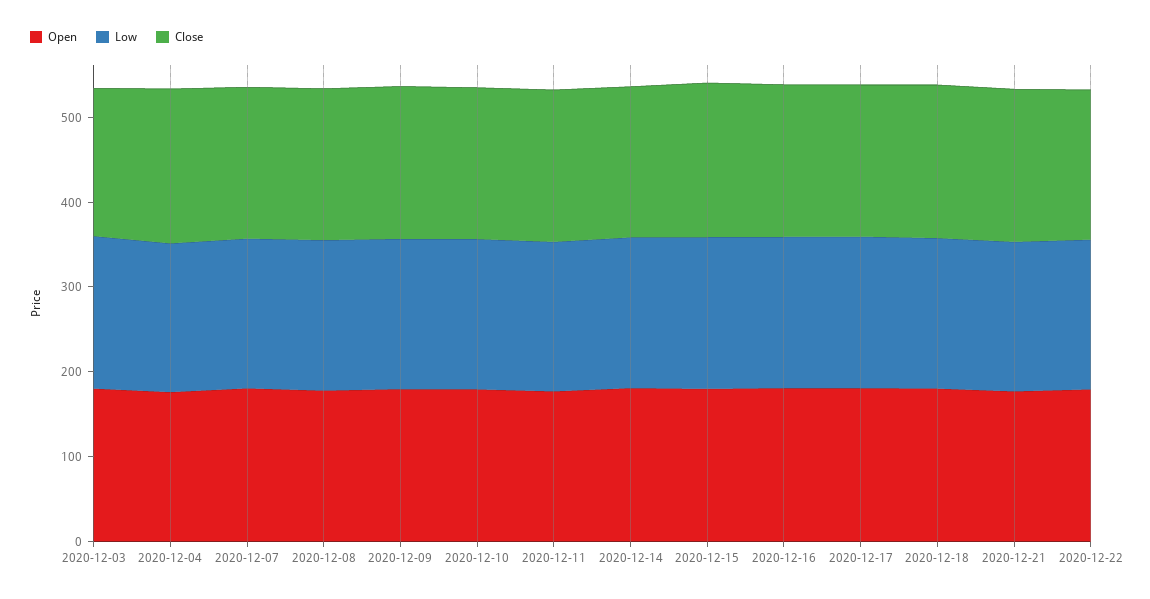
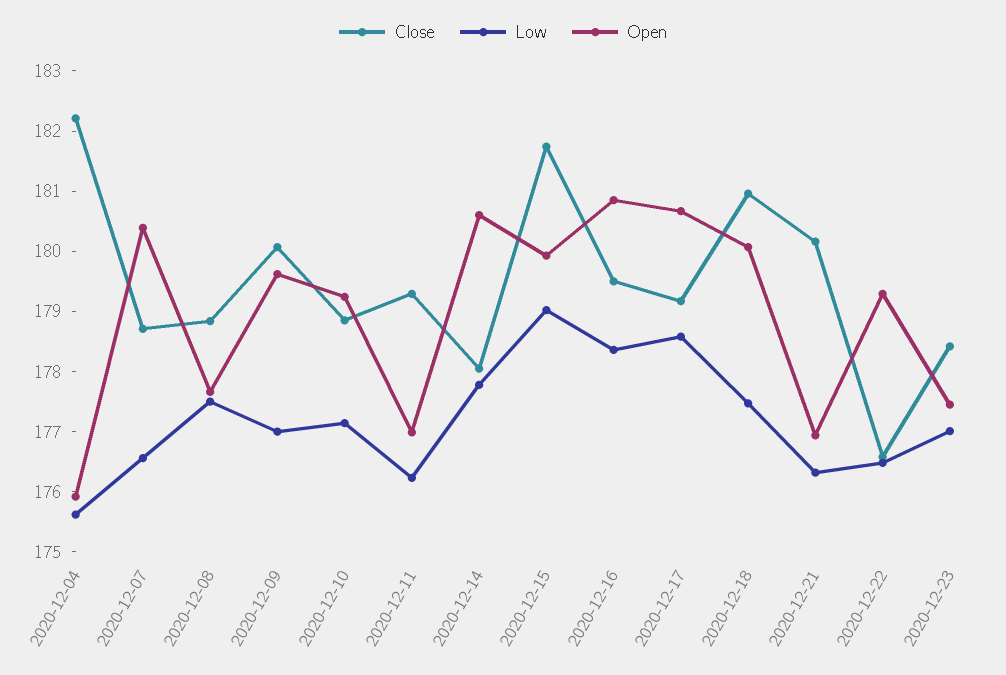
Open, 2020-12-03: 180 -> none
Low, 2020-12-03: 180 -> none
Close, 2020-12-03: 180 -> none
Close, 2020-12-23: none -> 178.4
Low, 2020-12-23: none -> 177
Open, 2020-12-23: none -> 177.4

